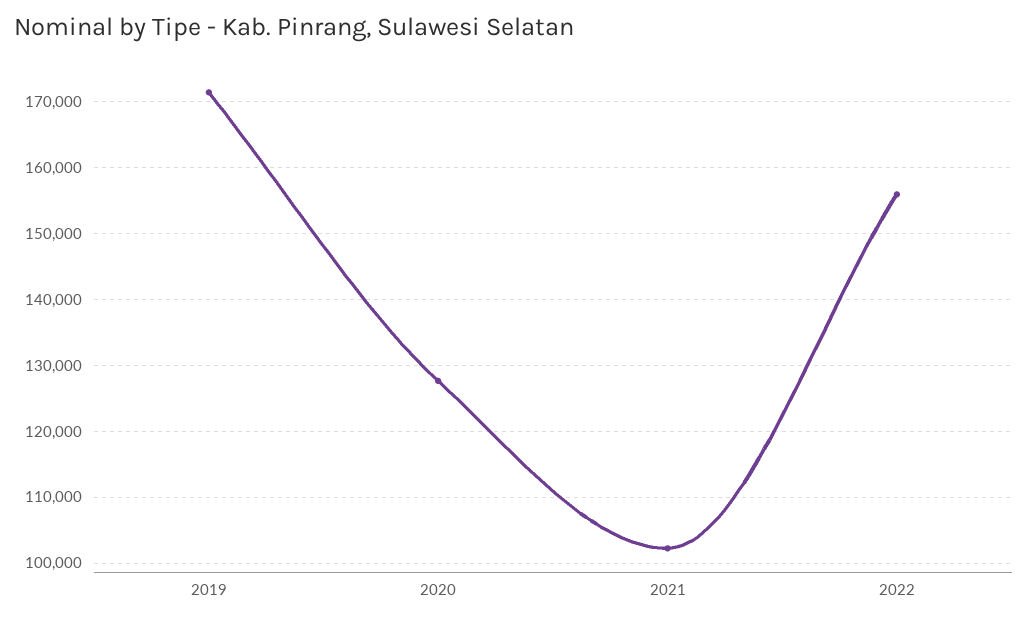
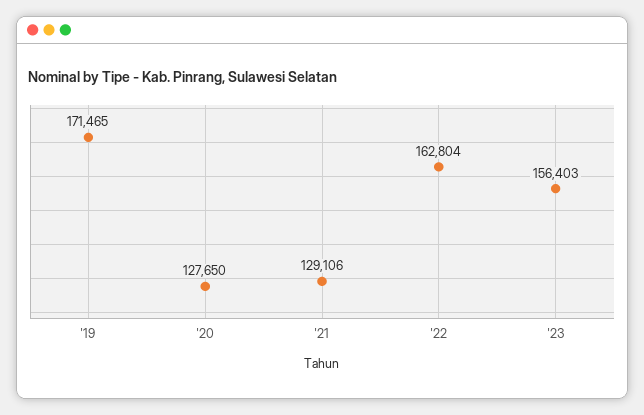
2021: 102000 -> 129106
2022: 156000 -> 162804
'23: none -> 156403

